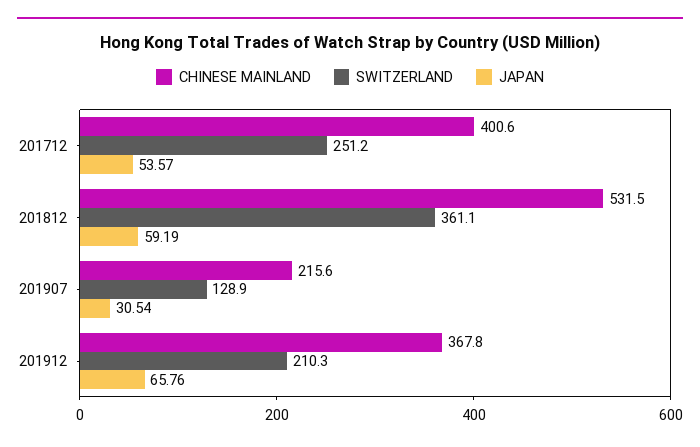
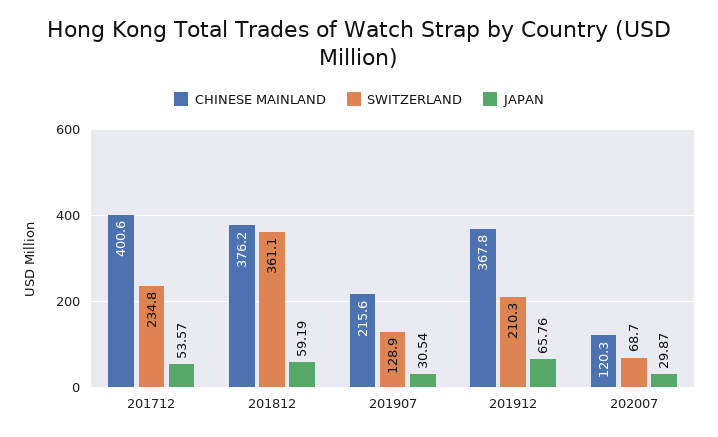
SWITZERLAND, 201712: 251.2 -> 234.8
CHINESE MAINLAND, 201812: 531.5 -> 376.2
CHINESE MAINLAND, 202007: none -> 120.3
SWITZERLAND, 202007: none -> 68.7
JAPAN, 202007: none -> 29.87

